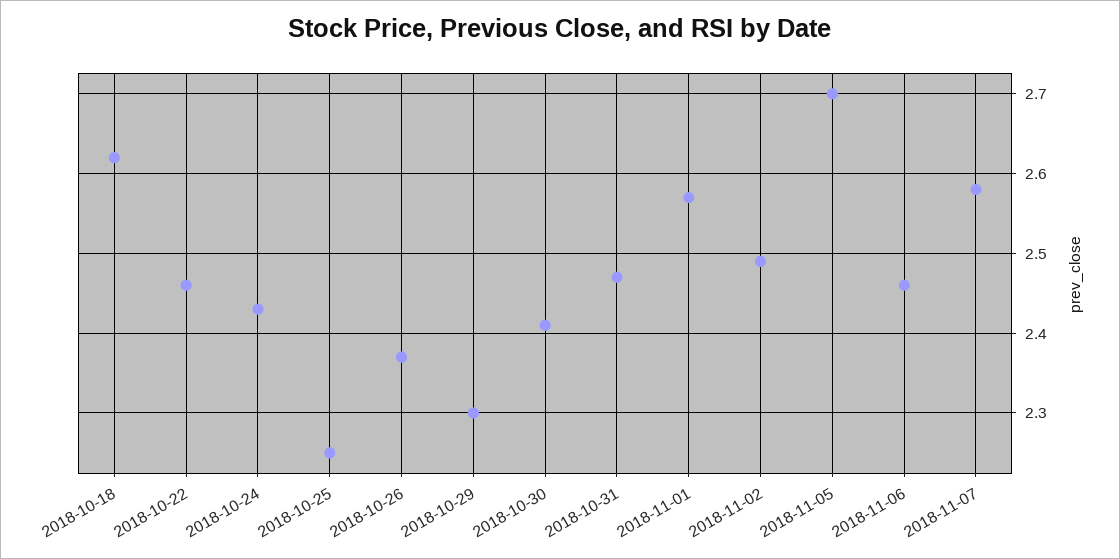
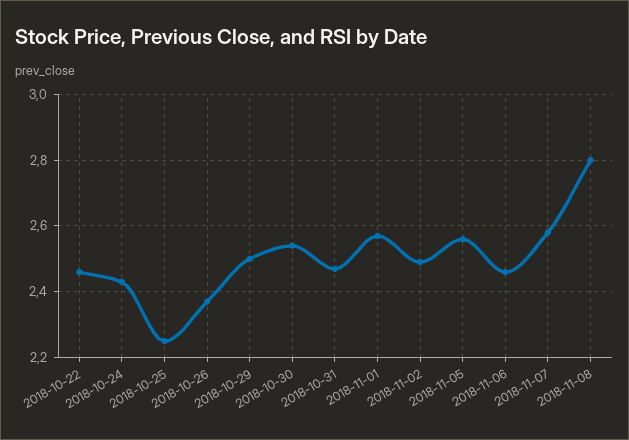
2018-10-18: 2.62 -> none
2018-10-29: 2.3 -> 2.5
2018-10-30: 2.41 -> 2.55
2018-11-05: 2.7 -> 2.55
2018-11-08: none -> 2.8

